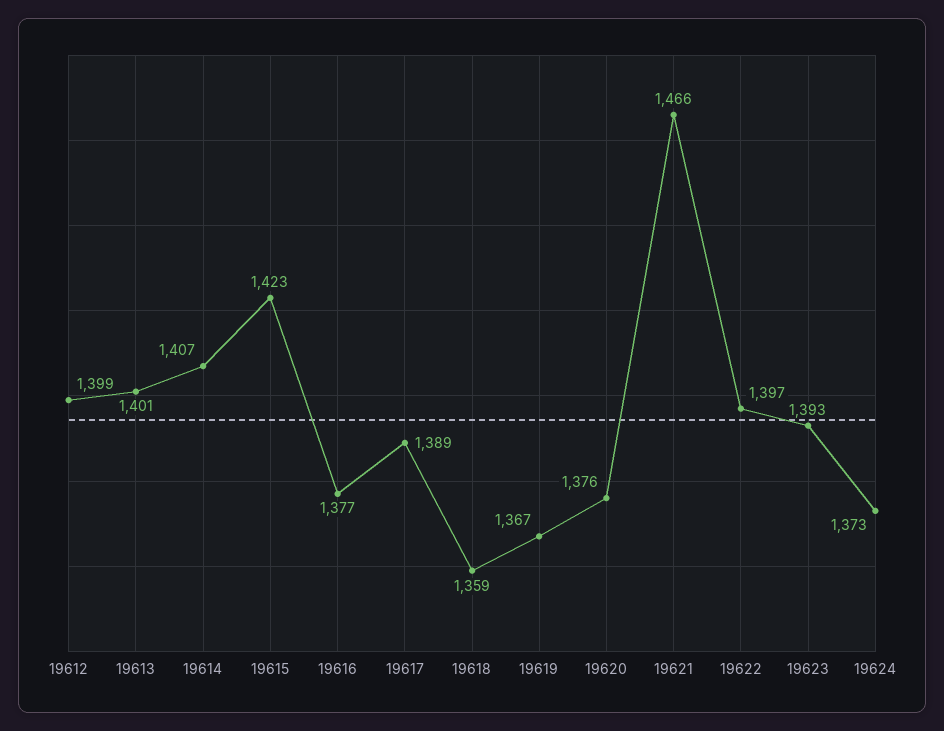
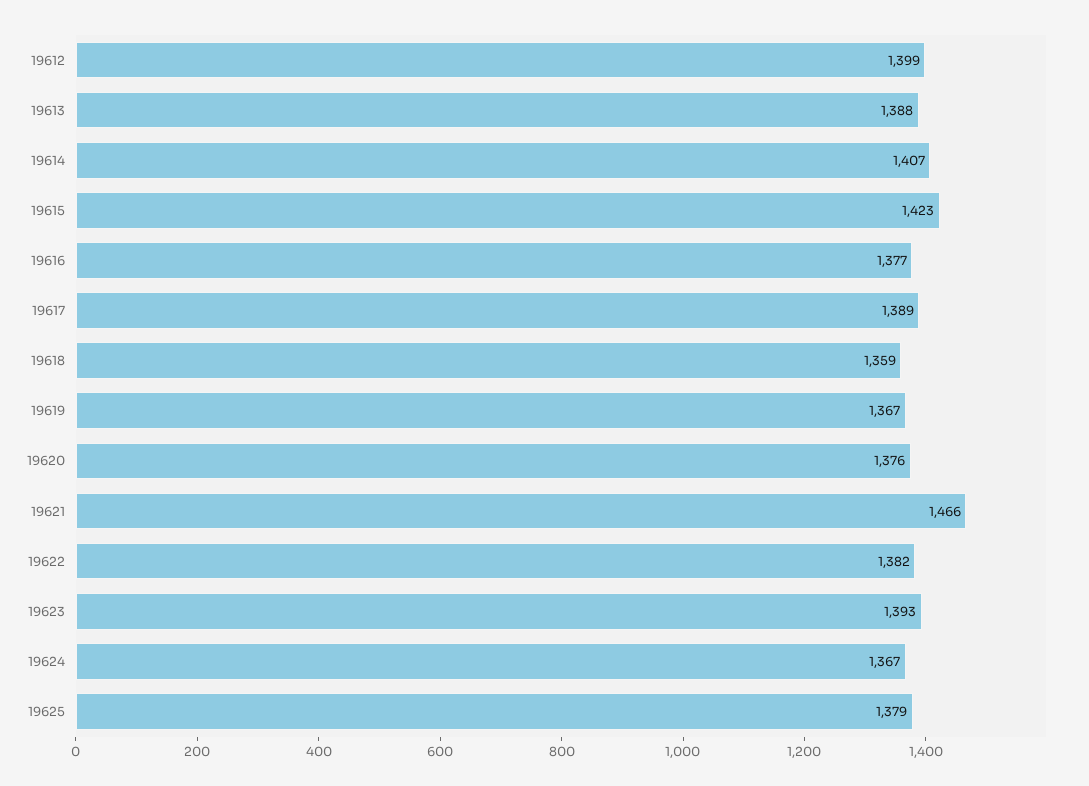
19613: 1401 -> 1388
19622: 1397 -> 1382
19624: 1373 -> 1367
19625: none -> 1379

